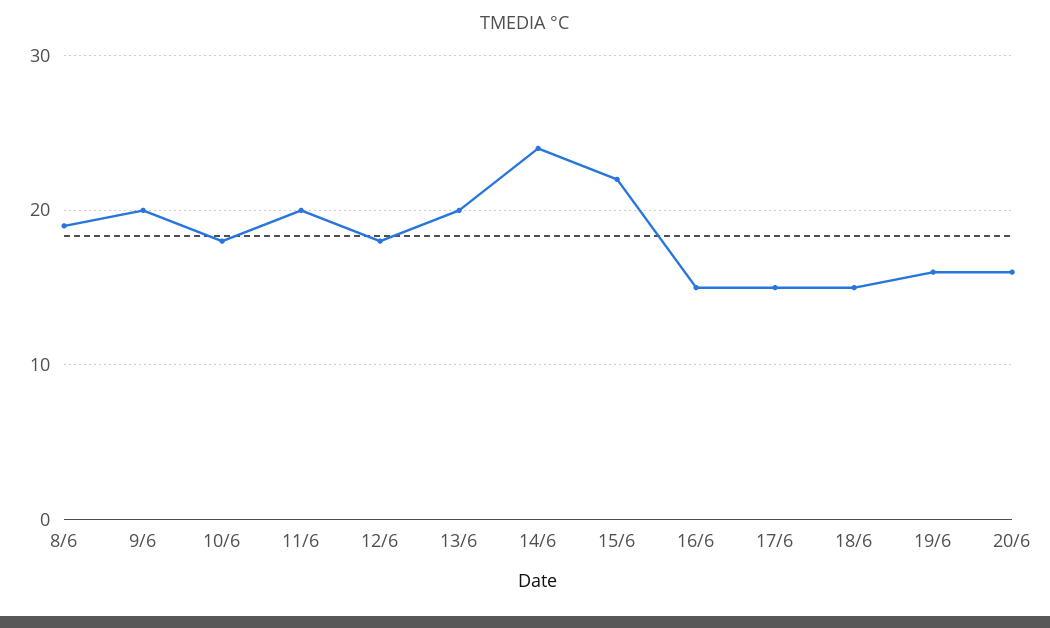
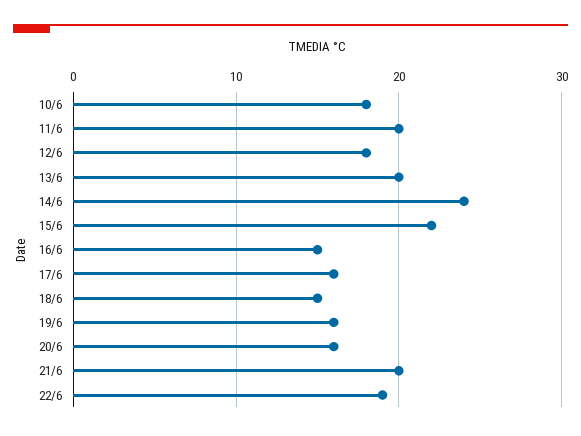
8/6: 19 -> none
9/6: 20 -> none
17/6: 15 -> 16
21/6: none -> 20
22/6: none -> 19

